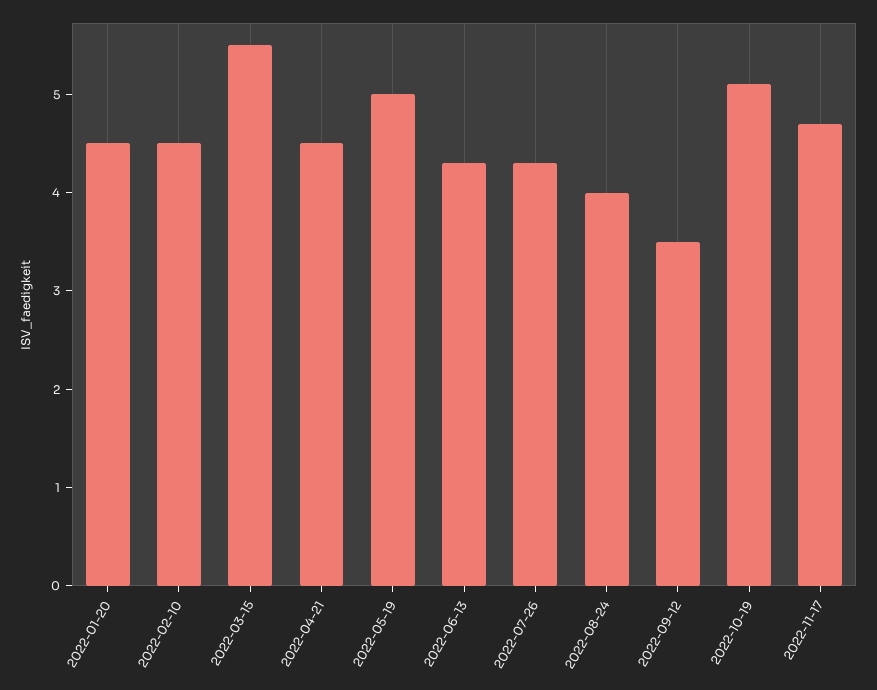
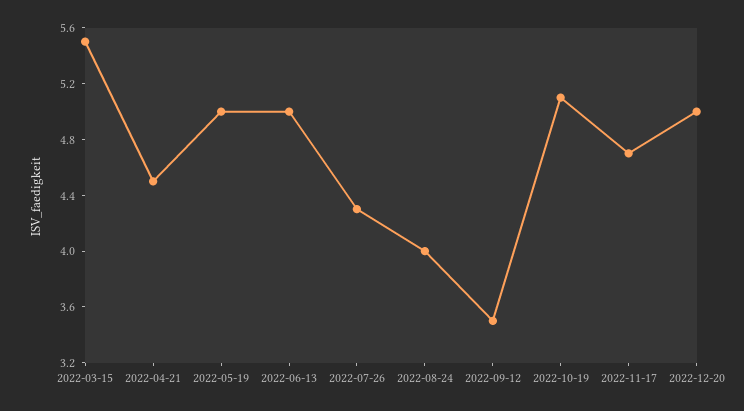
2022-01-20: 4.5 -> none
2022-02-10: 4.5 -> none
2022-06-13: 4.3 -> 5
2022-12-20: none -> 5

